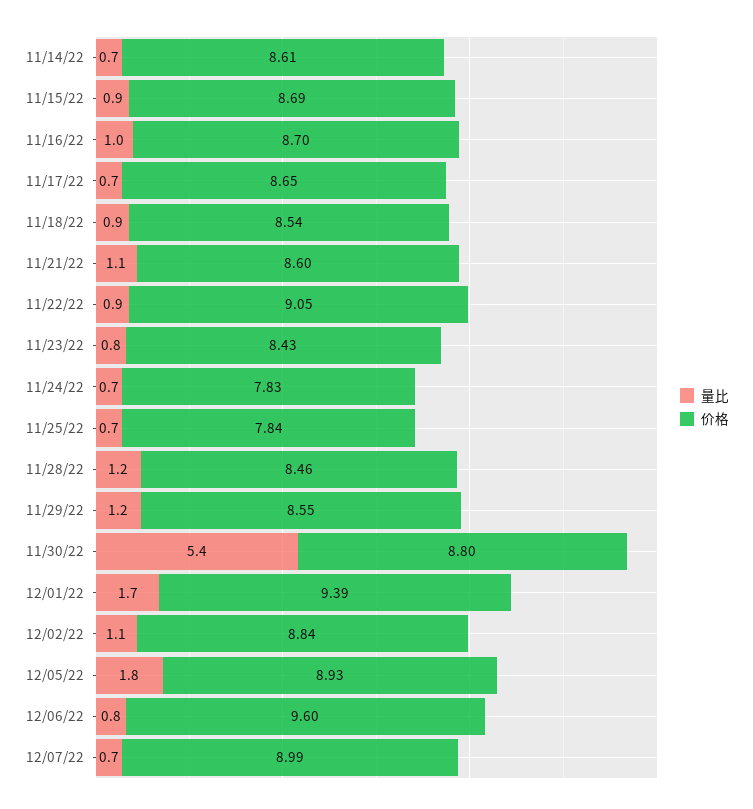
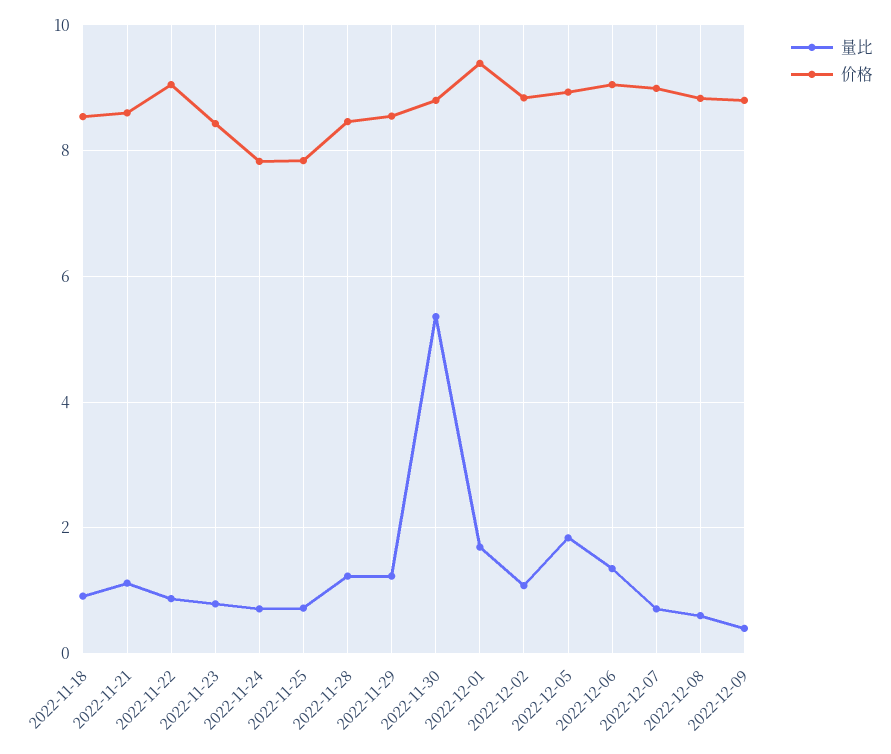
量比, 11/14/22: 0.7 -> none
价格, 11/14/22: 8.61 -> none
量比, 11/15/22: 0.9 -> none
价格, 11/15/22: 8.69 -> none
量比, 11/16/22: 1 -> none
价格, 11/16/22: 8.7 -> none
量比, 11/17/22: 0.7 -> none
价格, 11/17/22: 8.65 -> none
量比, 12/06/22: 0.8 -> 1.4
价格, 12/06/22: 9.6 -> 9
量比, 2022-12-08: none -> 0.6
价格, 2022-12-08: none -> 8.8
量比, 2022-12-09: none -> 0.4
价格, 2022-12-09: none -> 8.8

